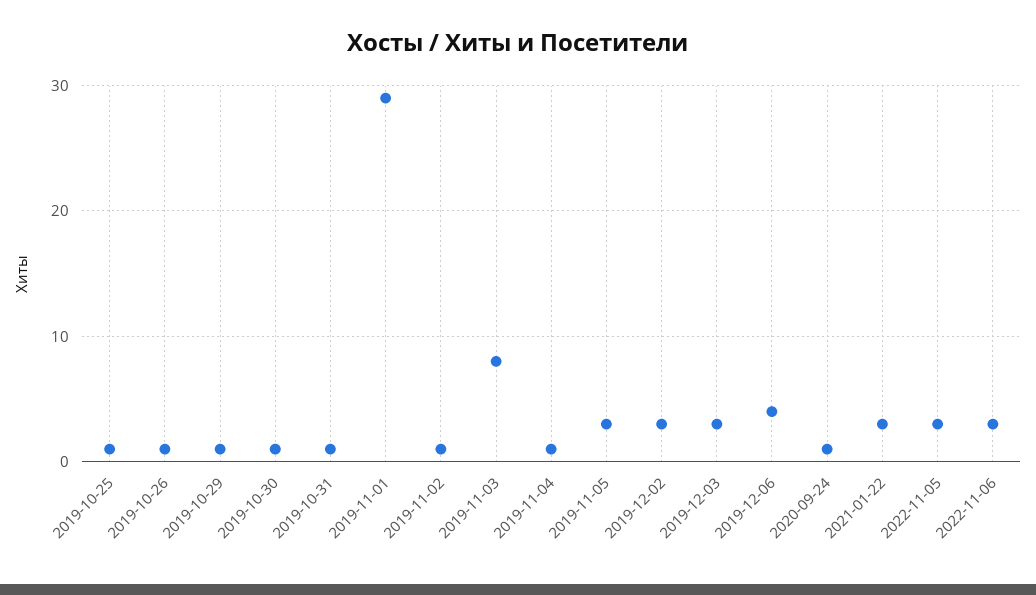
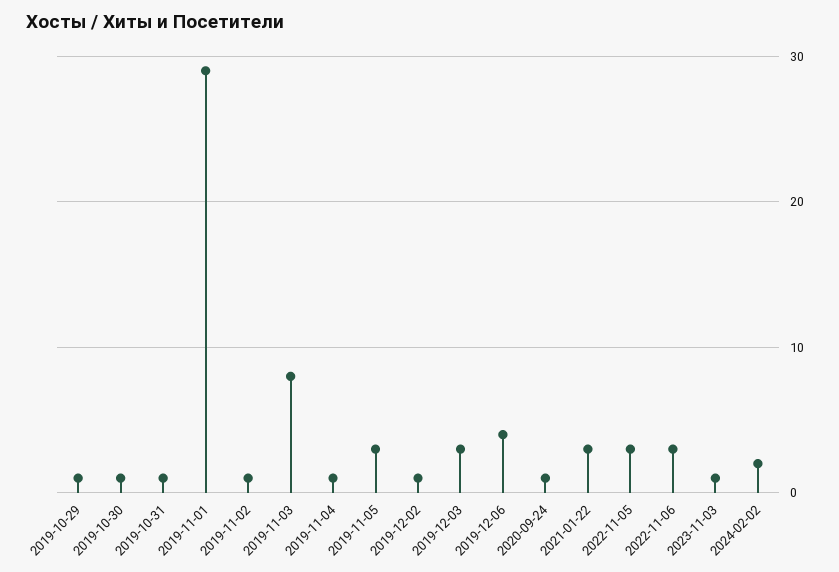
2019-10-25: 1 -> none
2019-10-26: 1 -> none
2019-12-02: 3 -> 1
2023-11-03: none -> 1
2024-02-02: none -> 2

